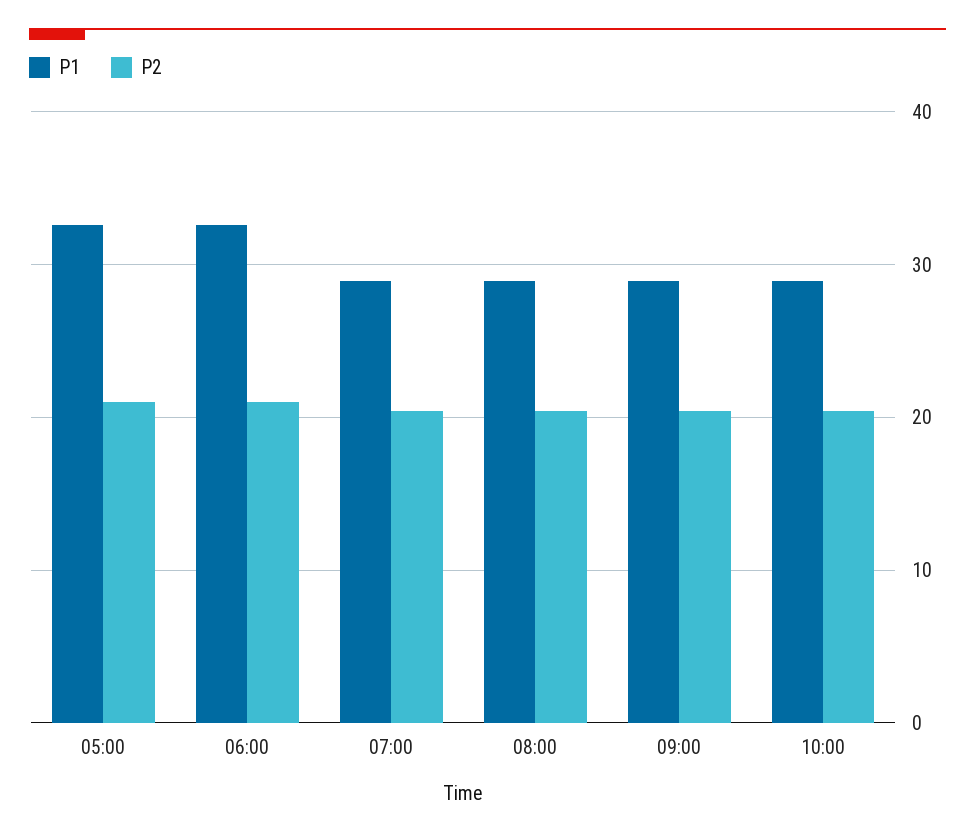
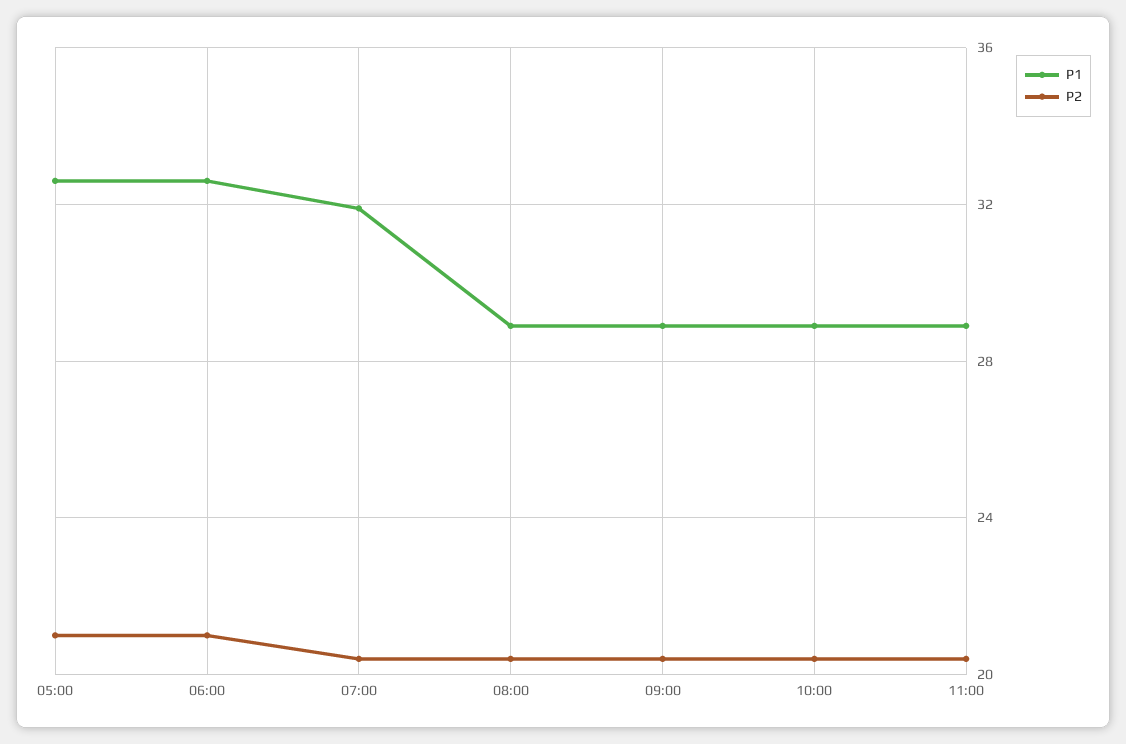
P1, 07:00: 29 -> 32
P1, 11:00: none -> 29
P2, 11:00: none -> 20.5

